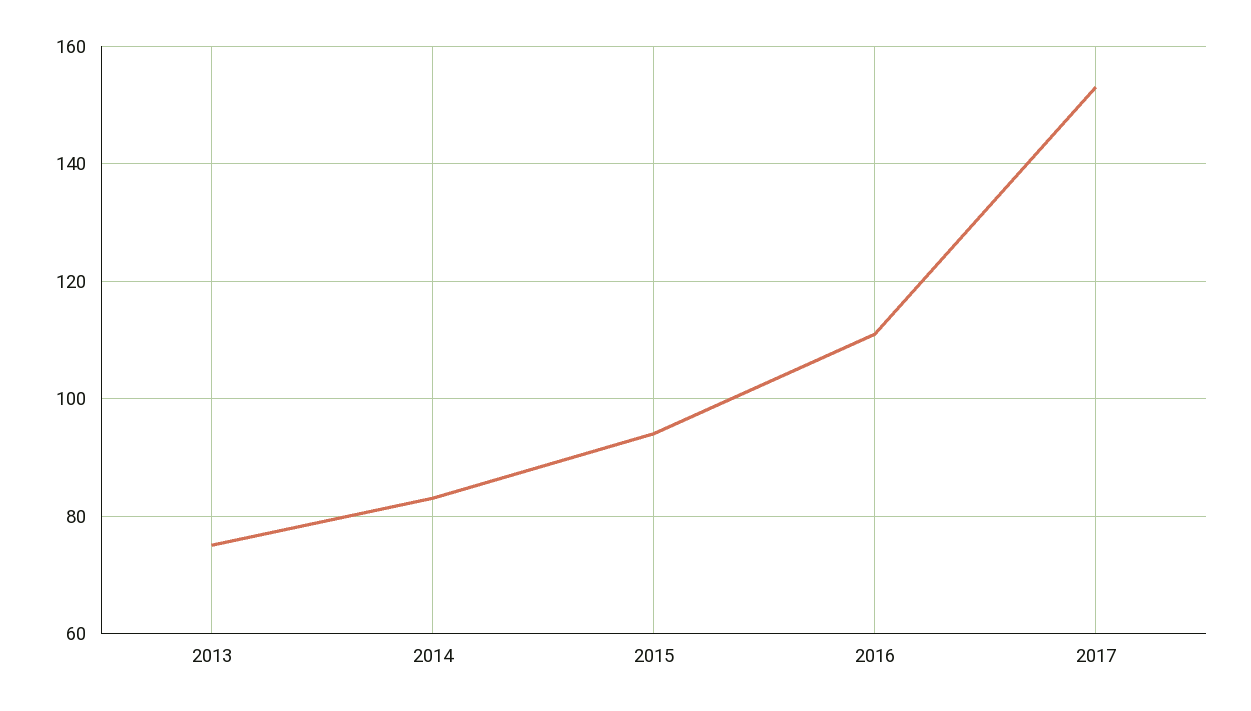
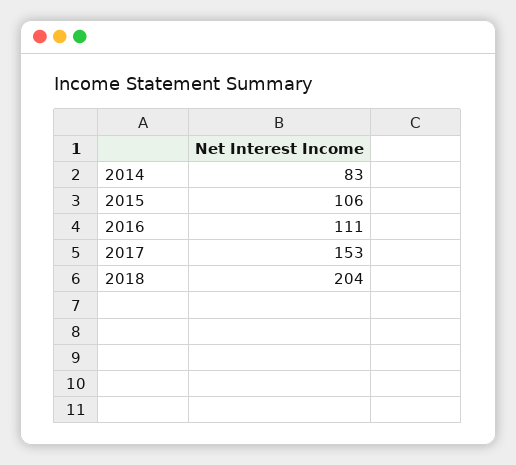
2013: 75 -> none
2015: 95 -> 106
2018: none -> 204

